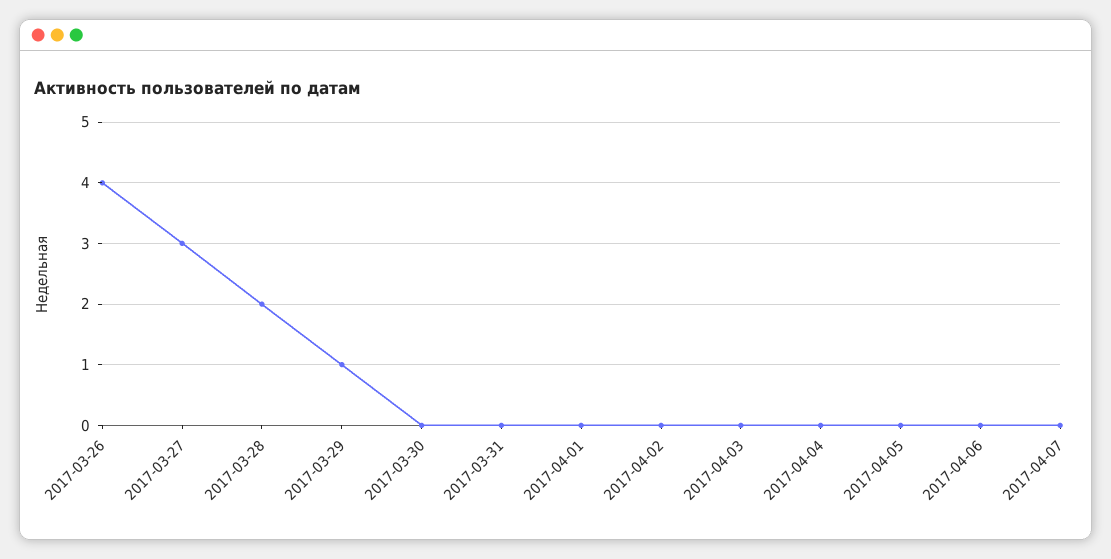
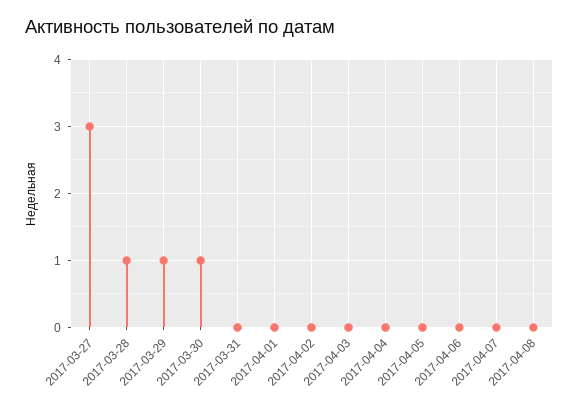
2017-03-26: 4 -> none
2017-03-28: 2 -> 1
2017-03-30: 0 -> 1
2017-04-08: none -> 0

